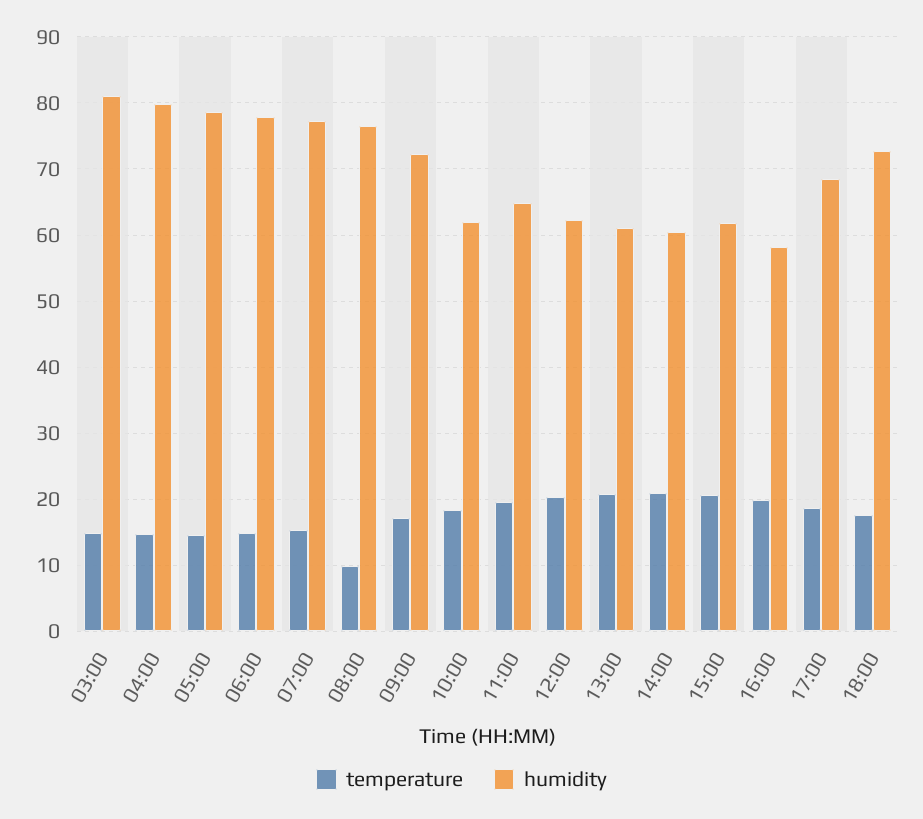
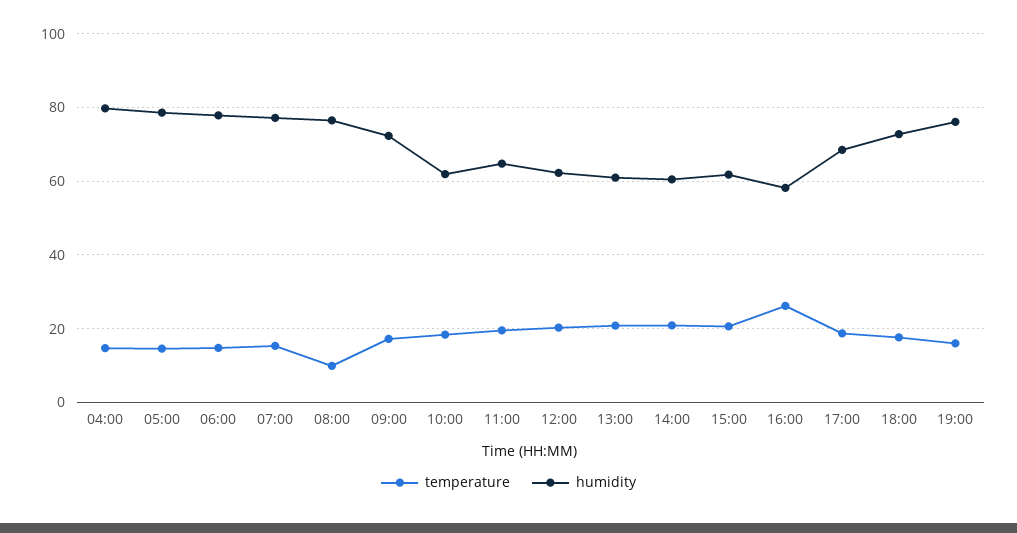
temperature, 03:00: 15 -> none
humidity, 03:00: 81 -> none
temperature, 16:00: 20 -> 26
temperature, 19:00: none -> 16
humidity, 19:00: none -> 76

